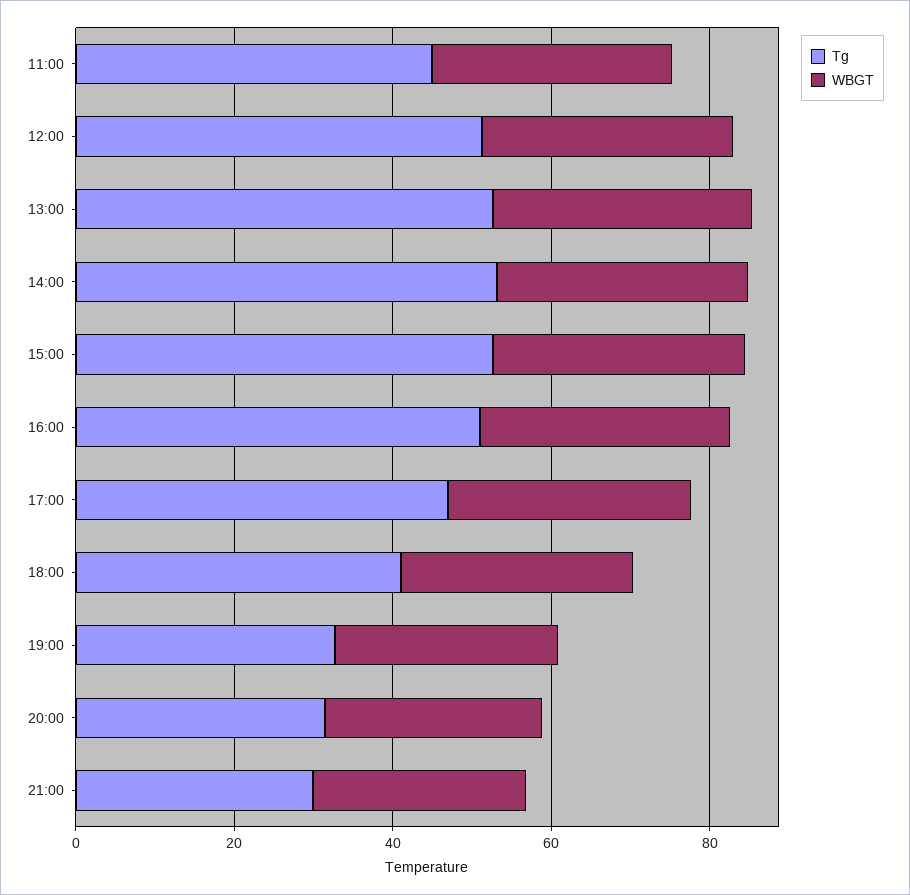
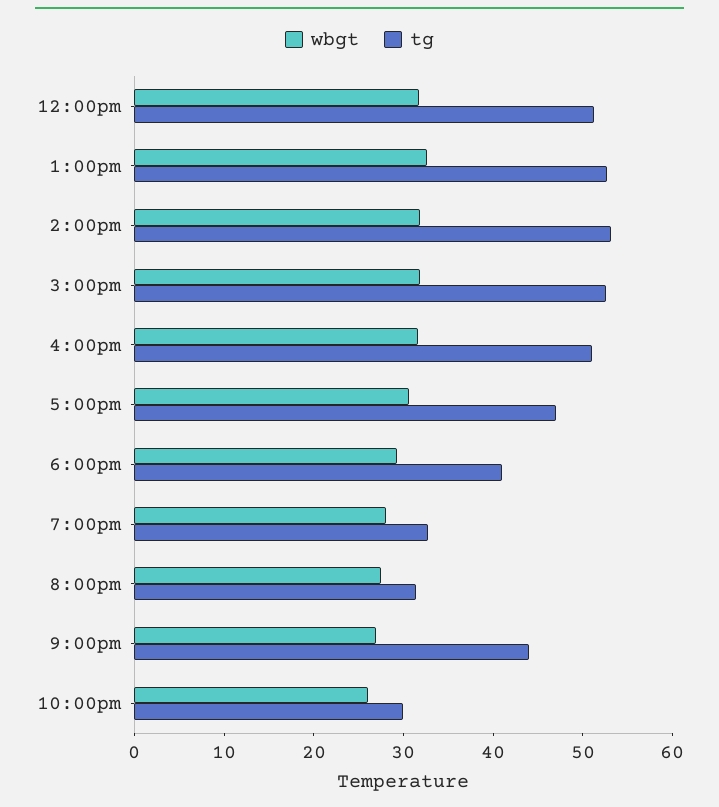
Tg, 11:00: 45 -> none
WBGT, 11:00: 30 -> none
Tg, 21:00: 30 -> 44
WBGT, 10:00pm: none -> 26
Tg, 10:00pm: none -> 30

